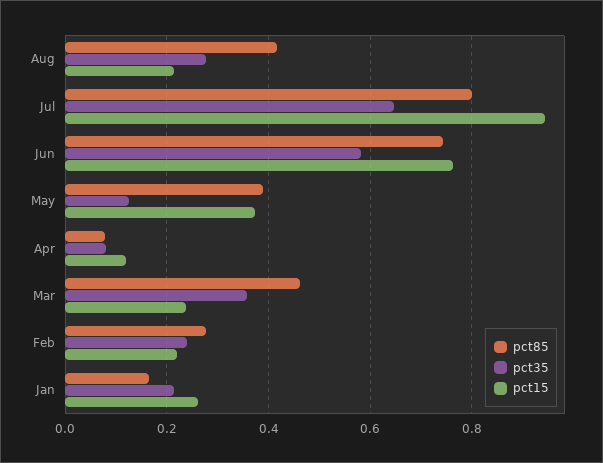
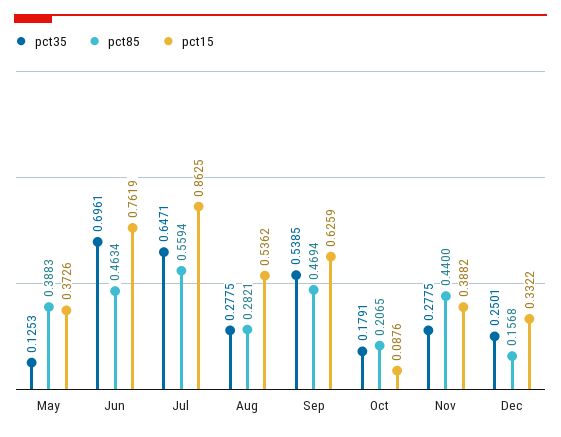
pct85, Aug: 0.42 -> 0.2821
pct15, Aug: 0.22 -> 0.5362
pct85, Jul: 0.8 -> 0.5594
pct15, Jul: 0.94 -> 0.8625
pct85, Jun: 0.74 -> 0.4634
pct35, Jun: 0.58 -> 0.6961
pct85, Apr: 0.08 -> none
pct35, Apr: 0.08 -> none
pct15, Apr: 0.12 -> none
pct85, Mar: 0.46 -> none
pct35, Mar: 0.36 -> none
pct15, Mar: 0.24 -> none
pct85, Feb: 0.28 -> none
pct35, Feb: 0.24 -> none
pct15, Feb: 0.22 -> none
pct85, Jan: 0.16 -> none
pct35, Jan: 0.22 -> none
pct15, Jan: 0.26 -> none
pct35, Sep: none -> 0.5385
pct85, Sep: none -> 0.4694
pct15, Sep: none -> 0.6259
pct35, Oct: none -> 0.1791
pct85, Oct: none -> 0.2065
pct15, Oct: none -> 0.0876
pct35, Nov: none -> 0.2775
pct85, Nov: none -> 0.44
pct15, Nov: none -> 0.3882
pct35, Dec: none -> 0.2501
pct85, Dec: none -> 0.1568
pct15, Dec: none -> 0.3322

